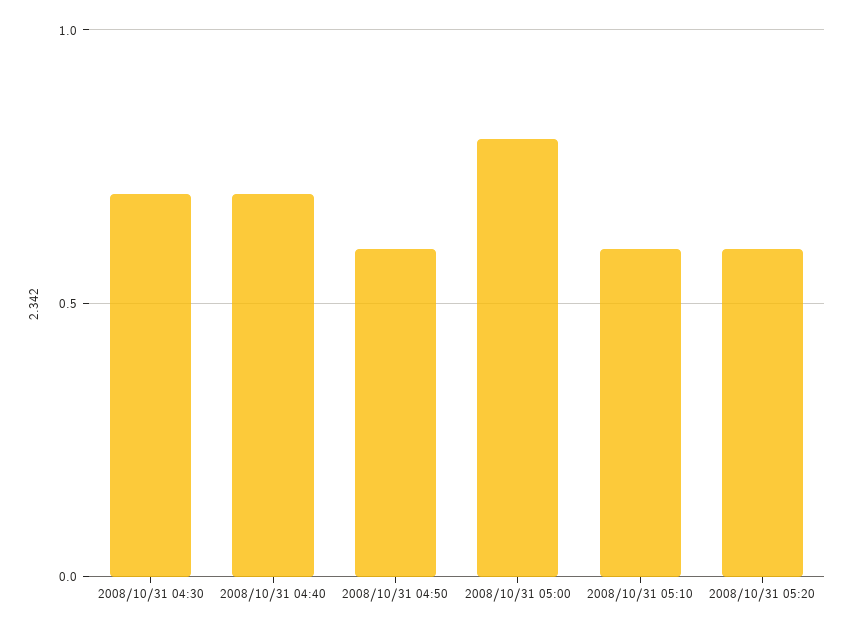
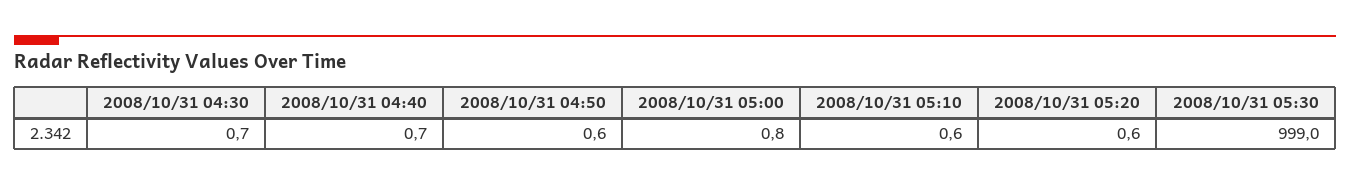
2008/10/31 05:30: none -> 999

